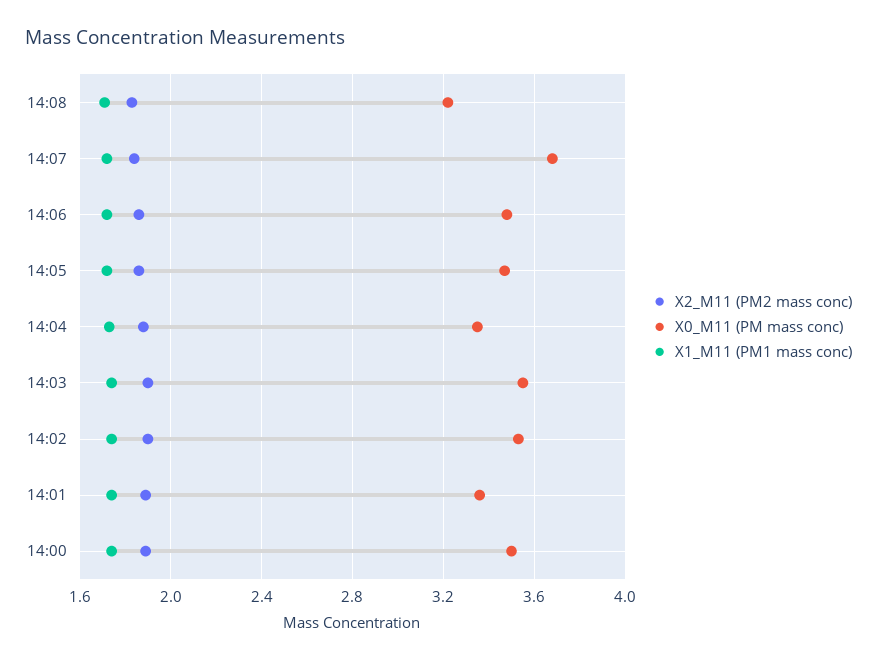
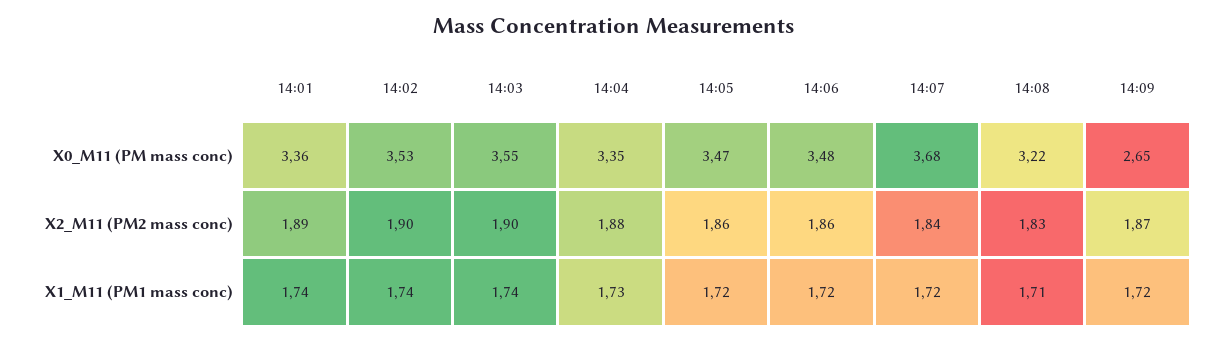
X2_M11 (PM2 mass conc), 14:00: 1.9 -> none
X0_M11 (PM mass conc), 14:00: 3.5 -> none
X1_M11 (PM1 mass conc), 14:00: 1.75 -> none
X0_M11 (PM mass conc), 14:09: none -> 2.65
X2_M11 (PM2 mass conc), 14:09: none -> 1.87
X1_M11 (PM1 mass conc), 14:09: none -> 1.72

